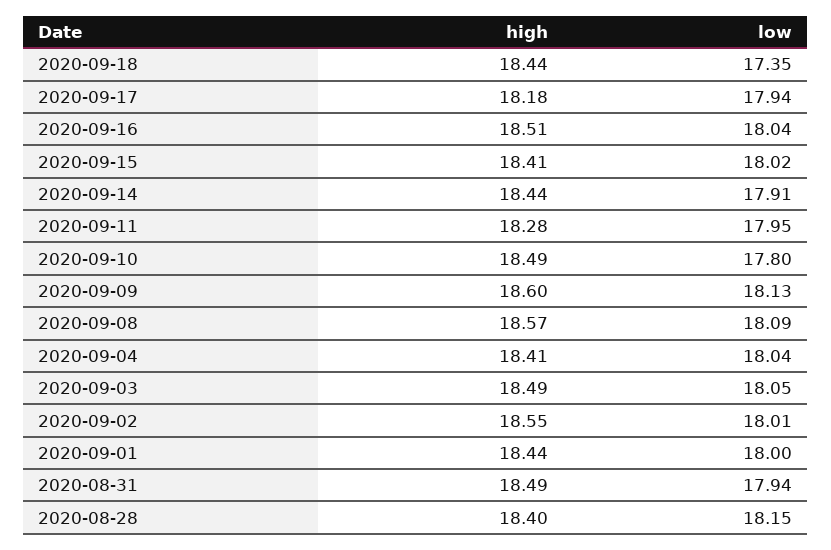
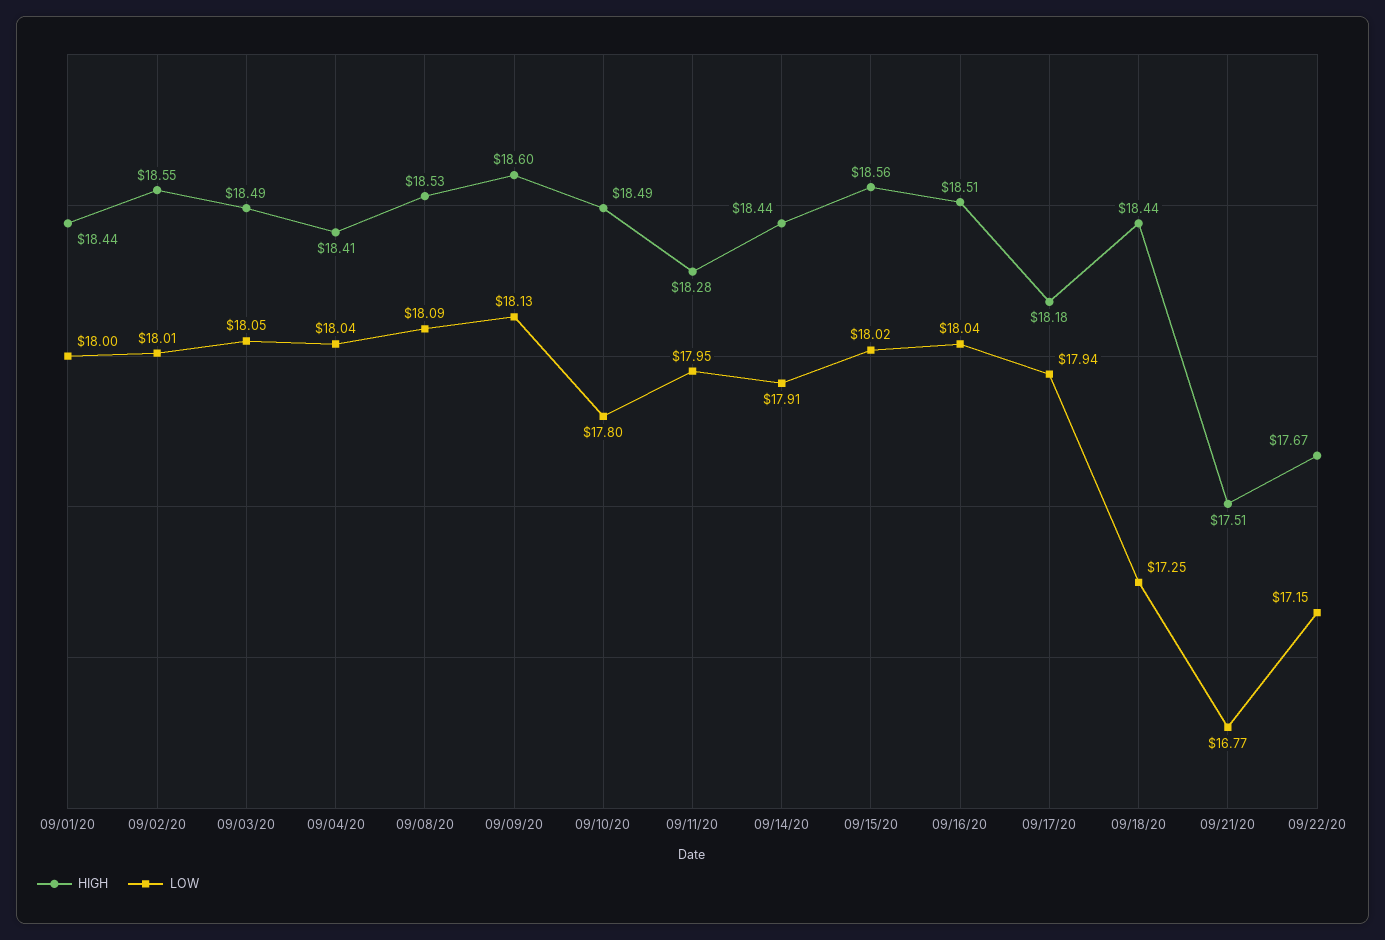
low, 2020-09-18: 17.35 -> 17.25
high, 2020-09-15: 18.41 -> 18.56
high, 2020-09-08: 18.57 -> 18.53
high, 2020-08-31: 18.49 -> none
low, 2020-08-31: 17.94 -> none
high, 2020-08-28: 18.4 -> none
low, 2020-08-28: 18.15 -> none
high, 09/21/20: none -> 17.51
low, 09/21/20: none -> 16.77
high, 09/22/20: none -> 17.67
low, 09/22/20: none -> 17.15

